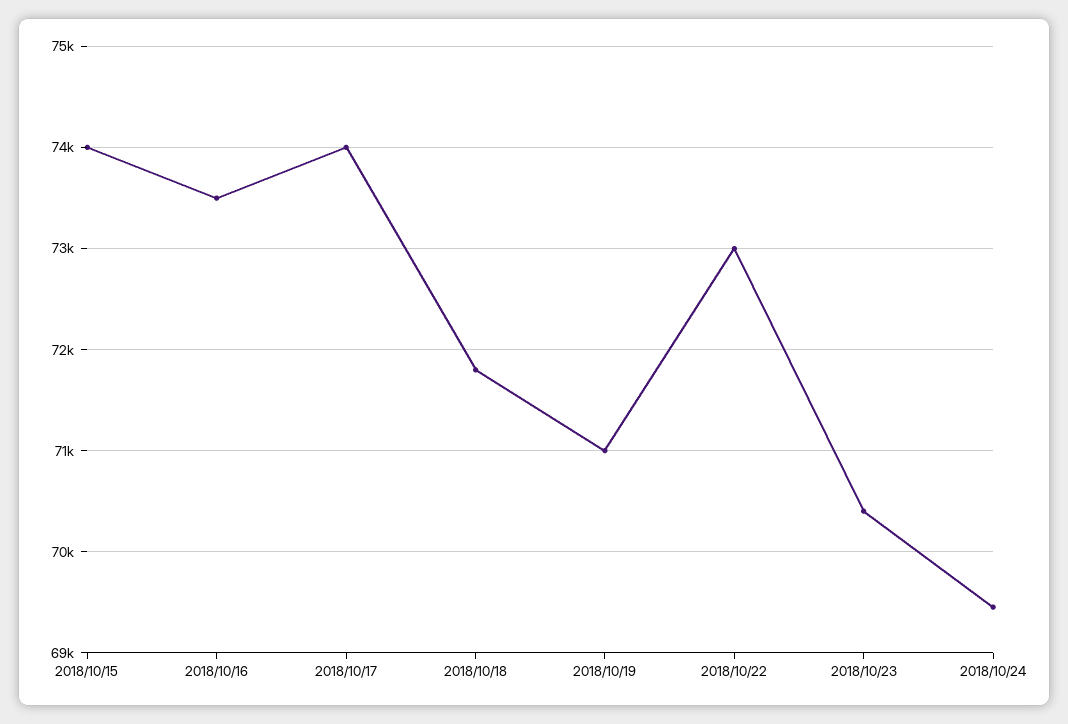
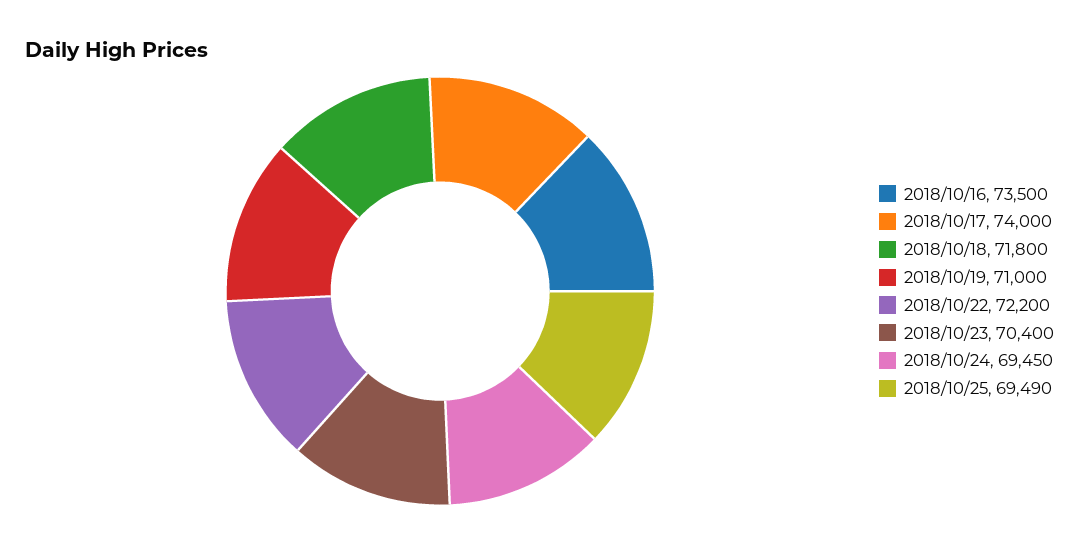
2018/10/15: 74000 -> none
2018/10/22: 73000 -> 72200
2018/10/25: none -> 69490

